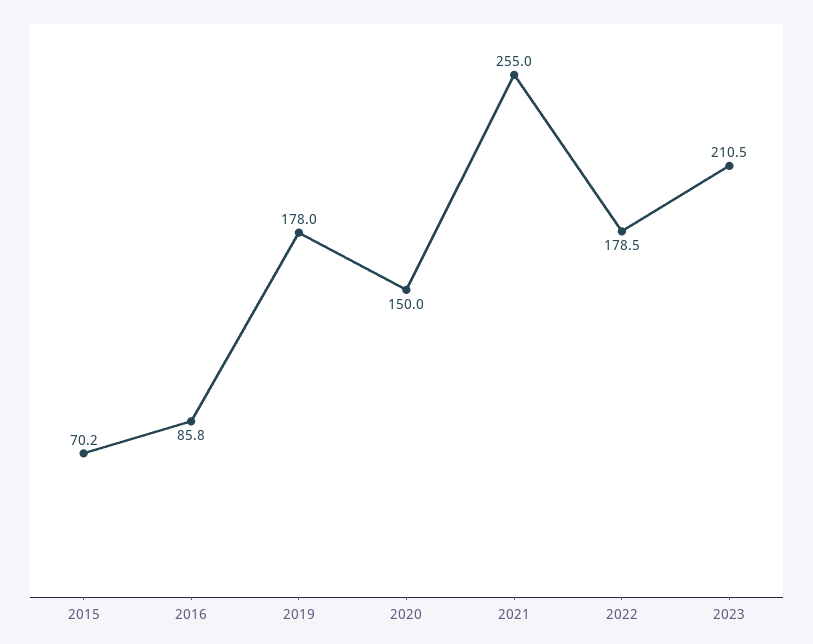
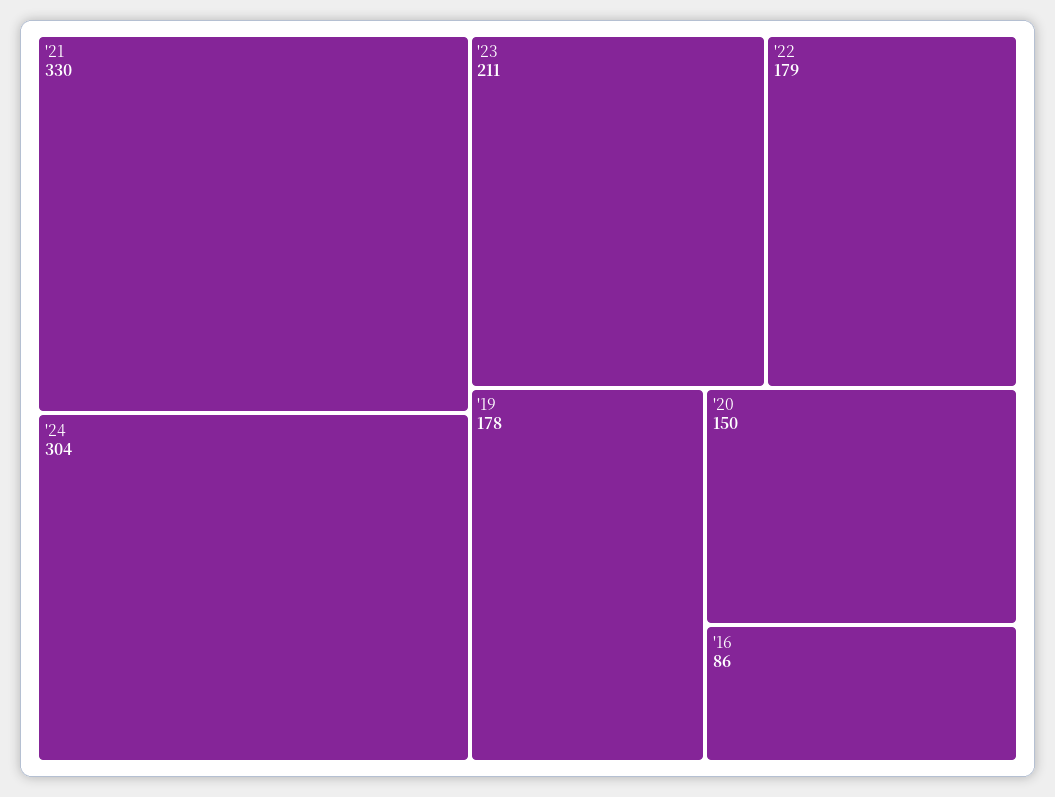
2015: 70.2 -> none
2021: 255 -> 330
'24: none -> 304

